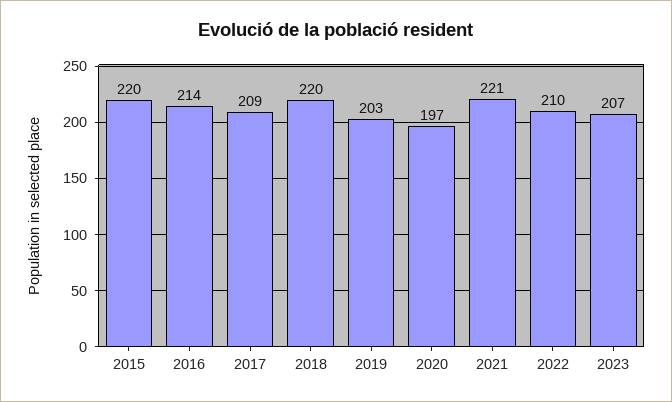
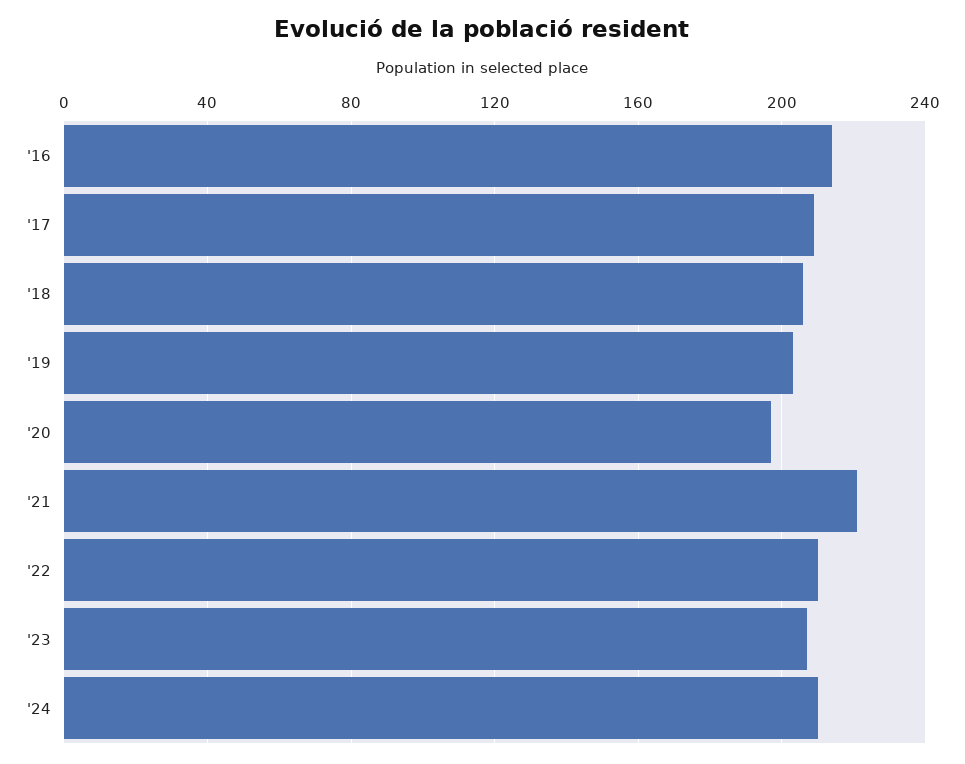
2015: 220 -> none
2018: 220 -> 205
'24: none -> 210

